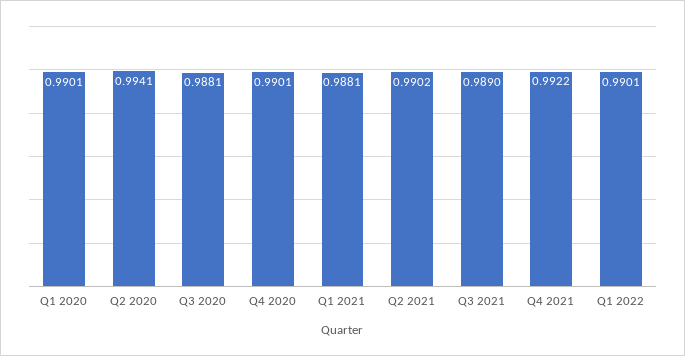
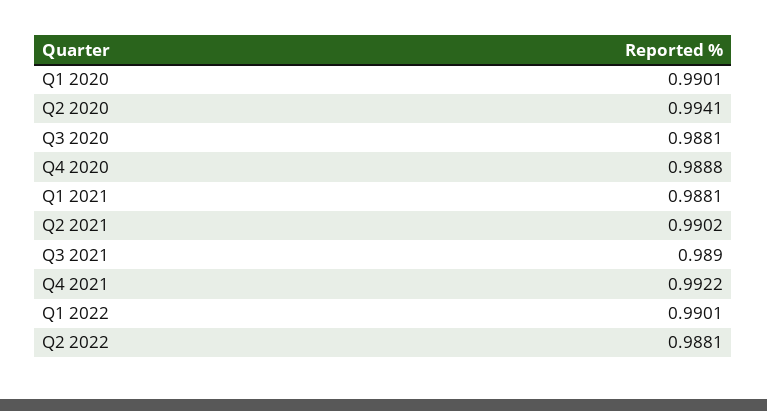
Q4 2020: 0.9901 -> 0.9888
Q2 2022: none -> 0.9881

